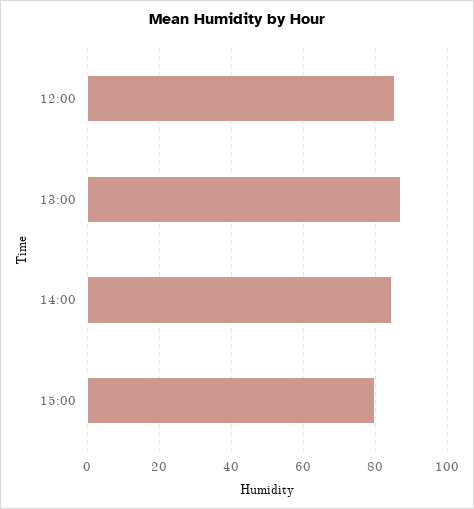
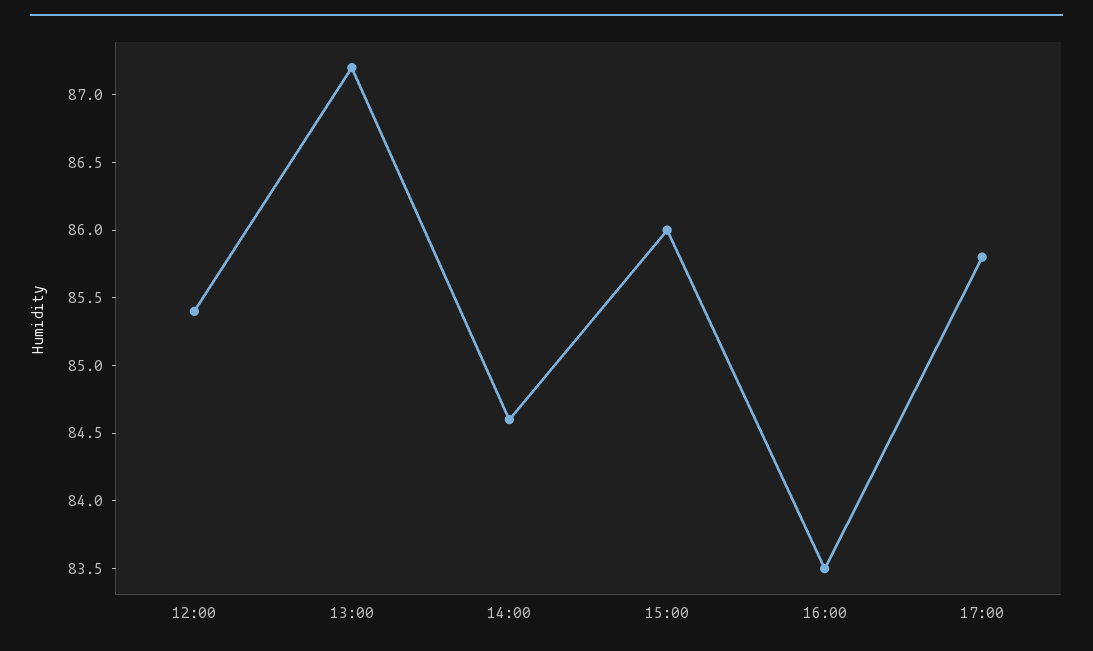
15:00: 80 -> 86
16:00: none -> 83.5
17:00: none -> 85.8

